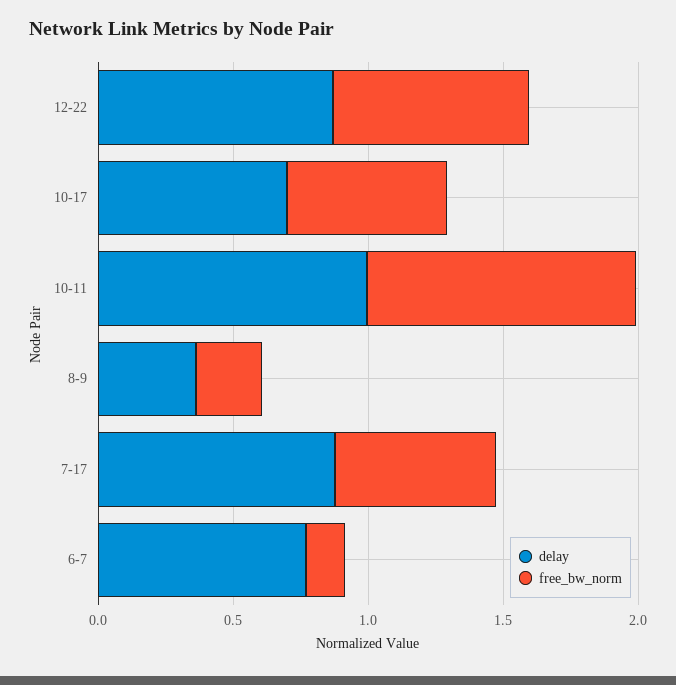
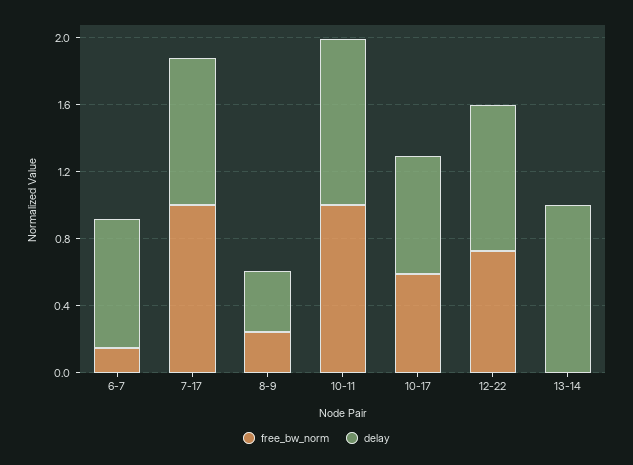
free_bw_norm, 7-17: 0.6 -> 1
free_bw_norm, 13-14: none -> 0
delay, 13-14: none -> 1

